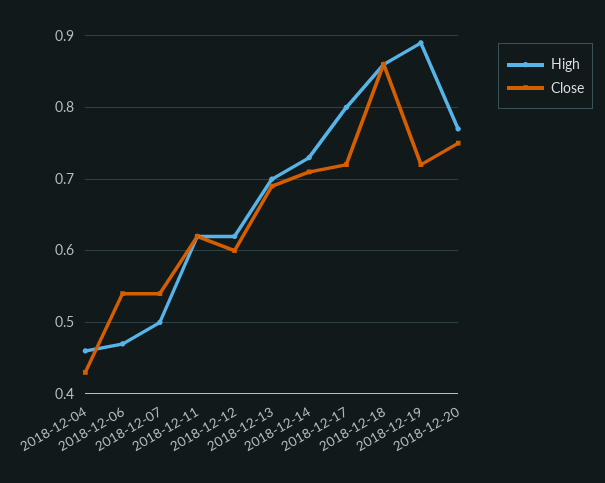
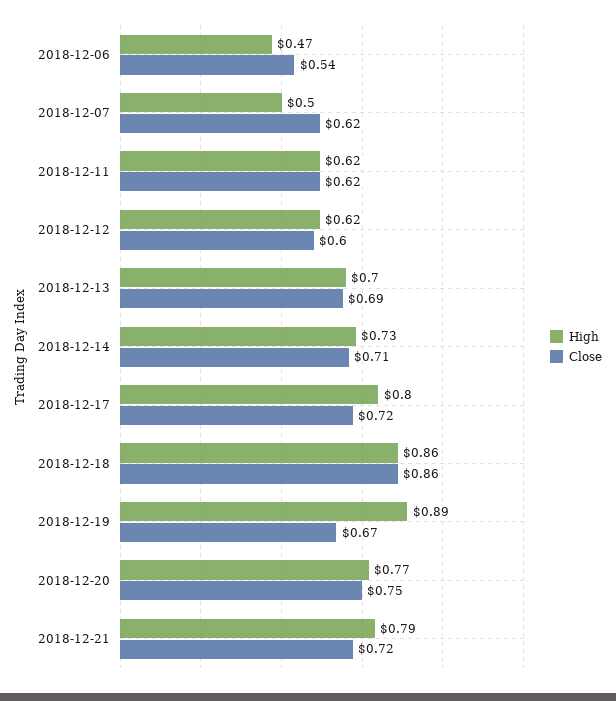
High, 2018-12-04: 0.46 -> none
Close, 2018-12-04: 0.43 -> none
Close, 2018-12-07: 0.54 -> 0.62
Close, 2018-12-19: 0.72 -> 0.67
High, 2018-12-21: none -> 0.79
Close, 2018-12-21: none -> 0.72

